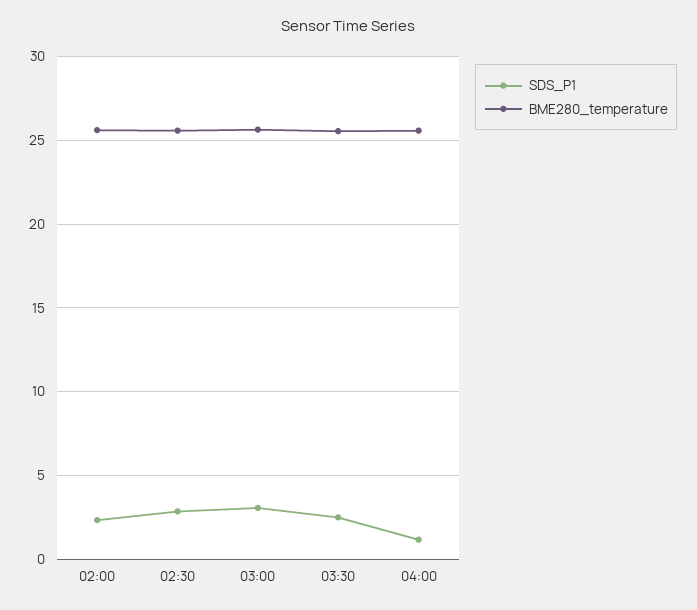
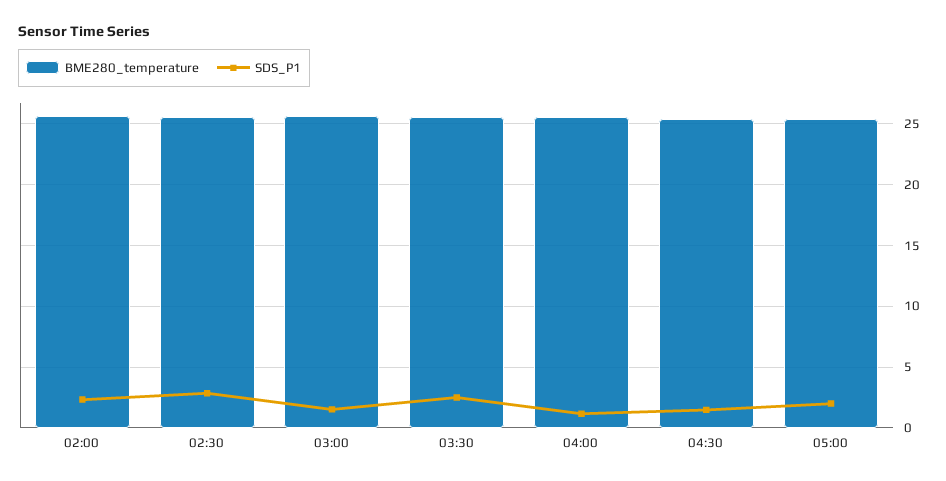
SDS_P1, 03:00: 3 -> 1.5
BME280_temperature, 04:30: none -> 25.5
SDS_P1, 04:30: none -> 1.5
BME280_temperature, 05:00: none -> 25.5
SDS_P1, 05:00: none -> 2

